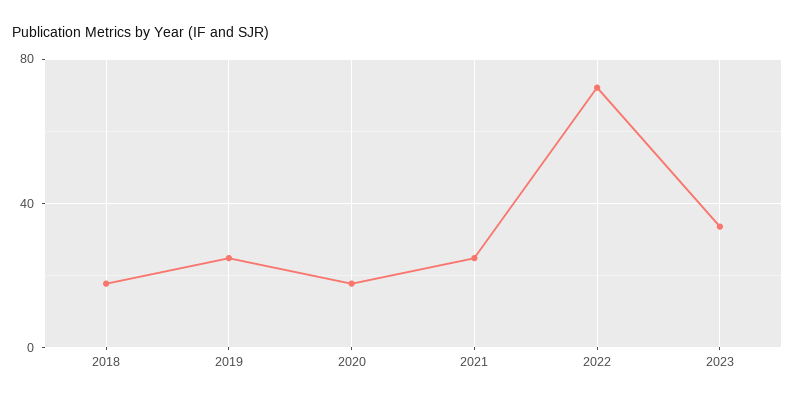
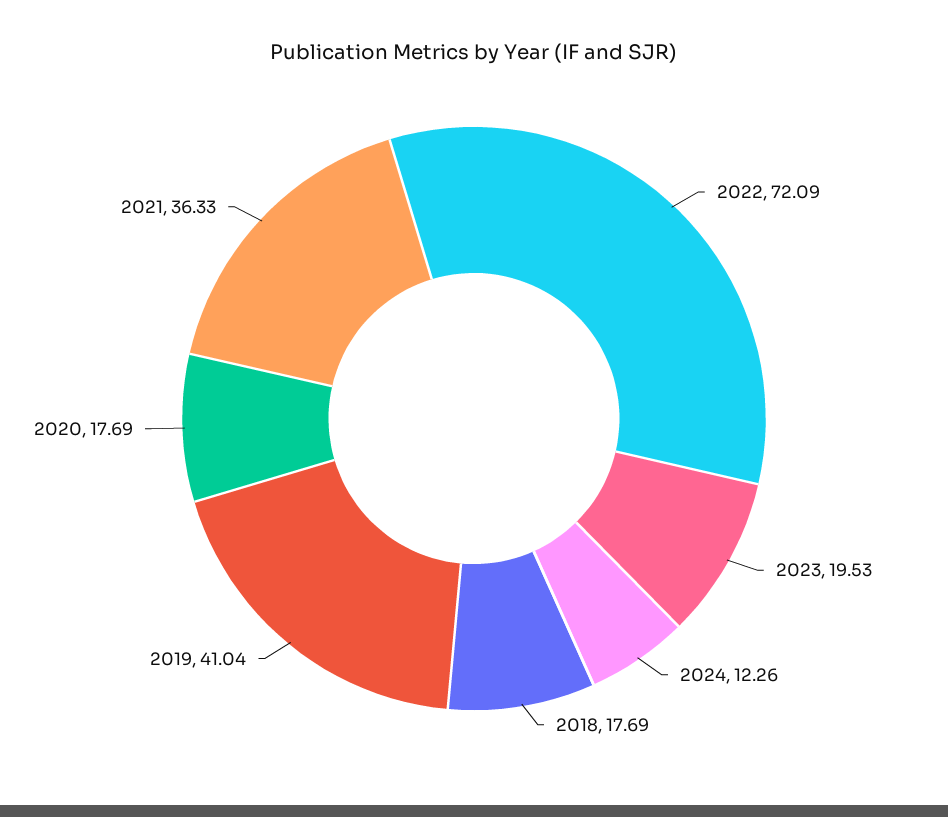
2019: 25 -> 41.04
2021: 25 -> 36.33
2023: 35 -> 19.53
2024: none -> 12.26

